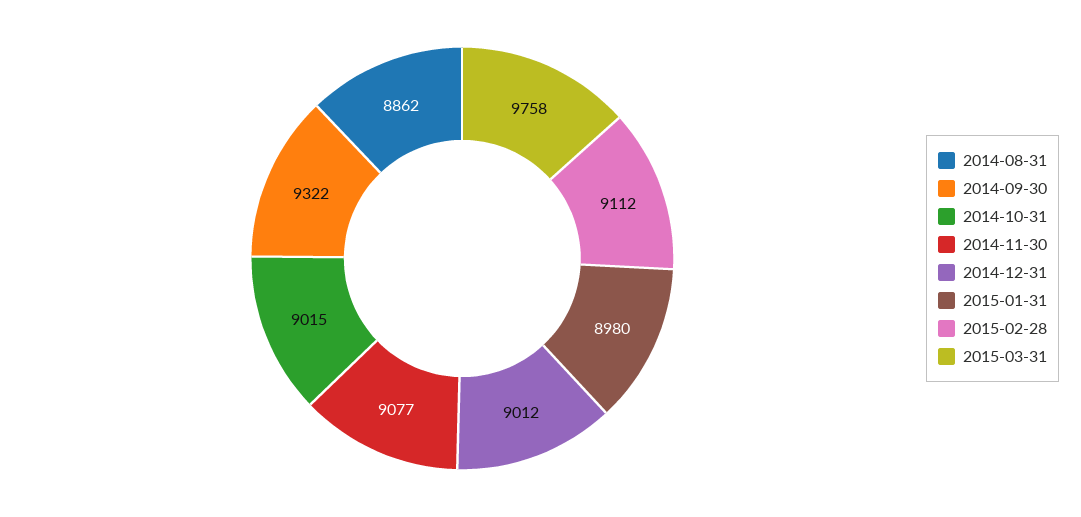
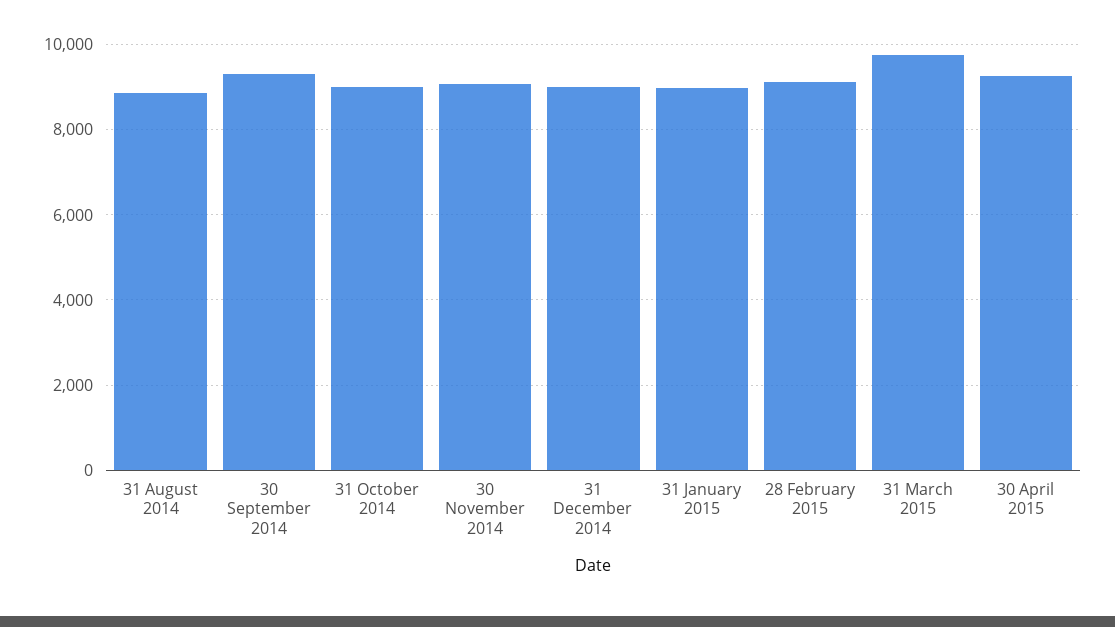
30 April 2015: none -> 9200

